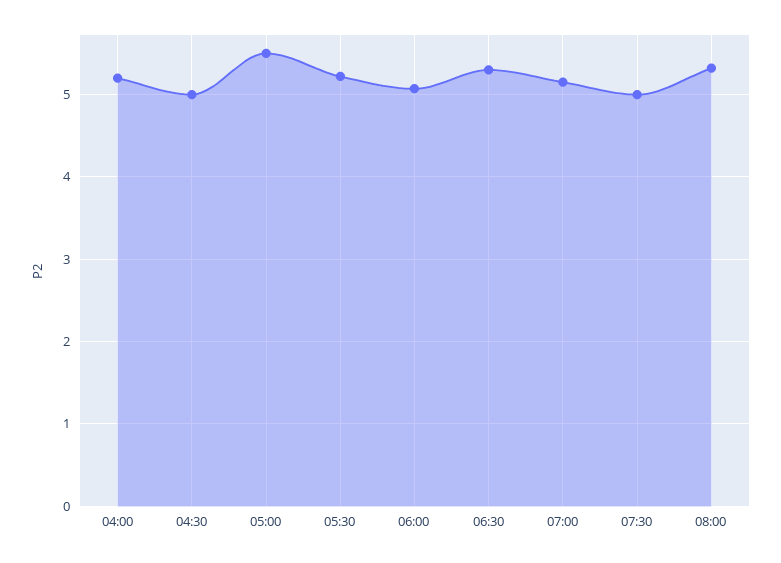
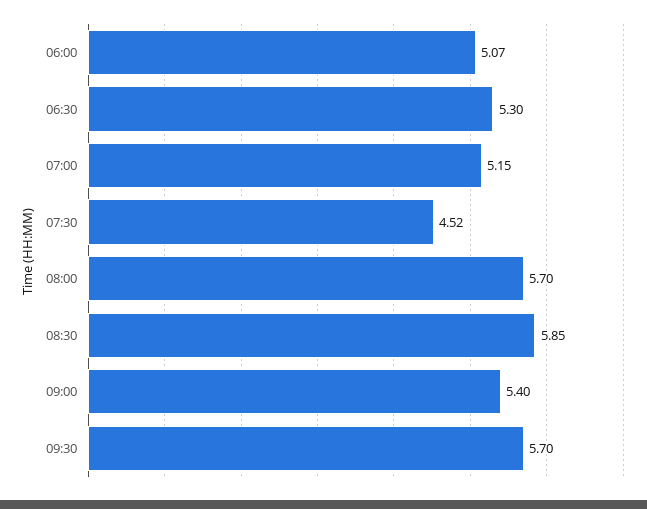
04:00: 5.2 -> none
04:30: 5 -> none
05:00: 5.5 -> none
05:30: 5.2 -> none
07:30: 5 -> 4.52
08:00: 5.3 -> 5.7
08:30: none -> 5.85
09:00: none -> 5.4
09:30: none -> 5.7

